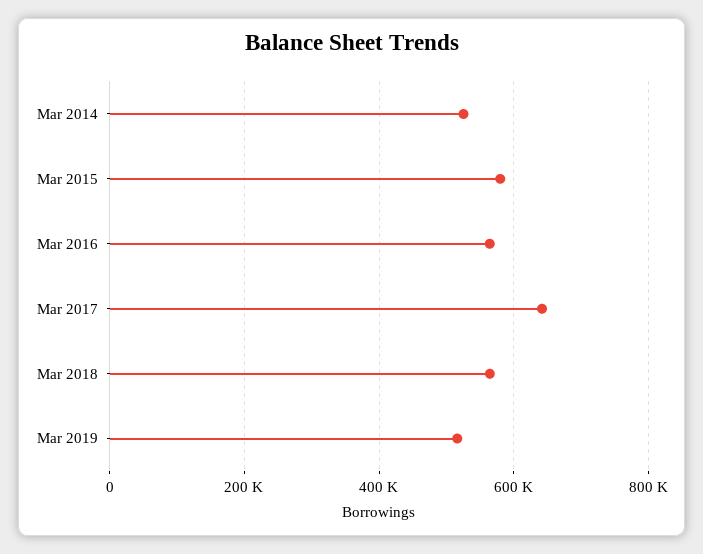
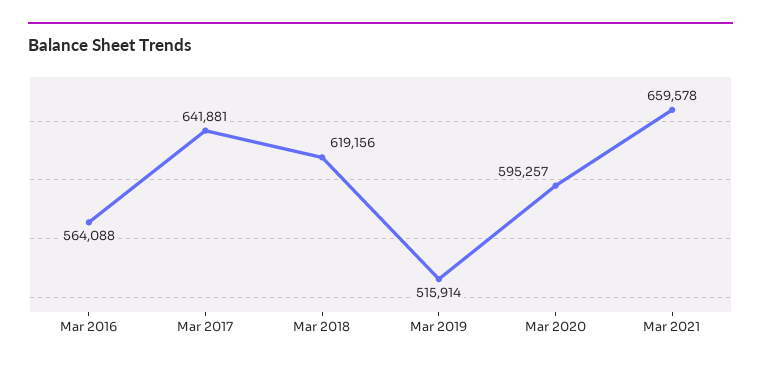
Mar 2014: 520000 -> none
Mar 2015: 580000 -> none
Mar 2018: 560000 -> 619156
Mar 2020: none -> 595257
Mar 2021: none -> 659578

